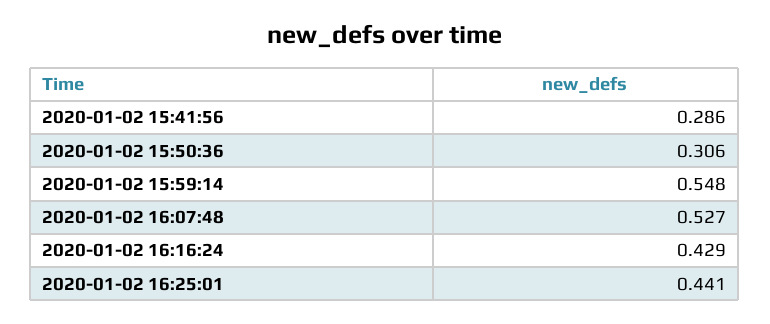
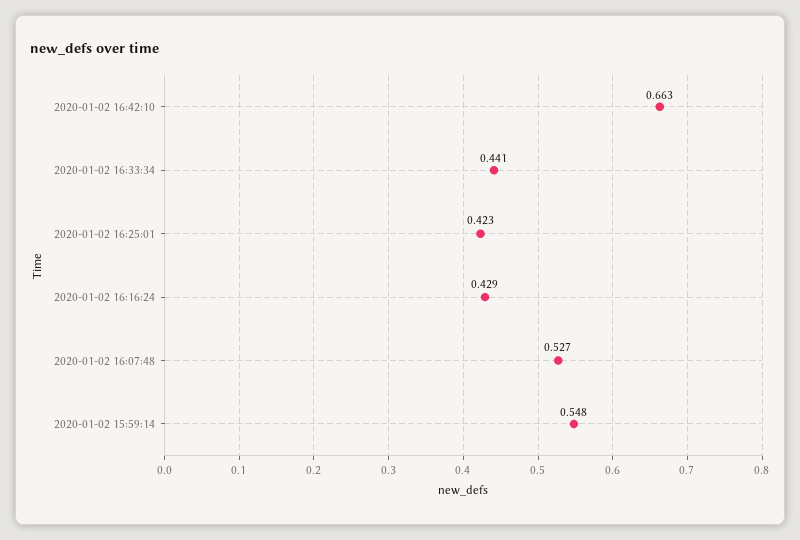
2020-01-02 15:41:56: 0.286 -> none
2020-01-02 15:50:36: 0.306 -> none
2020-01-02 16:25:01: 0.441 -> 0.423
2020-01-02 16:42:10: none -> 0.663
2020-01-02 16:33:34: none -> 0.441

